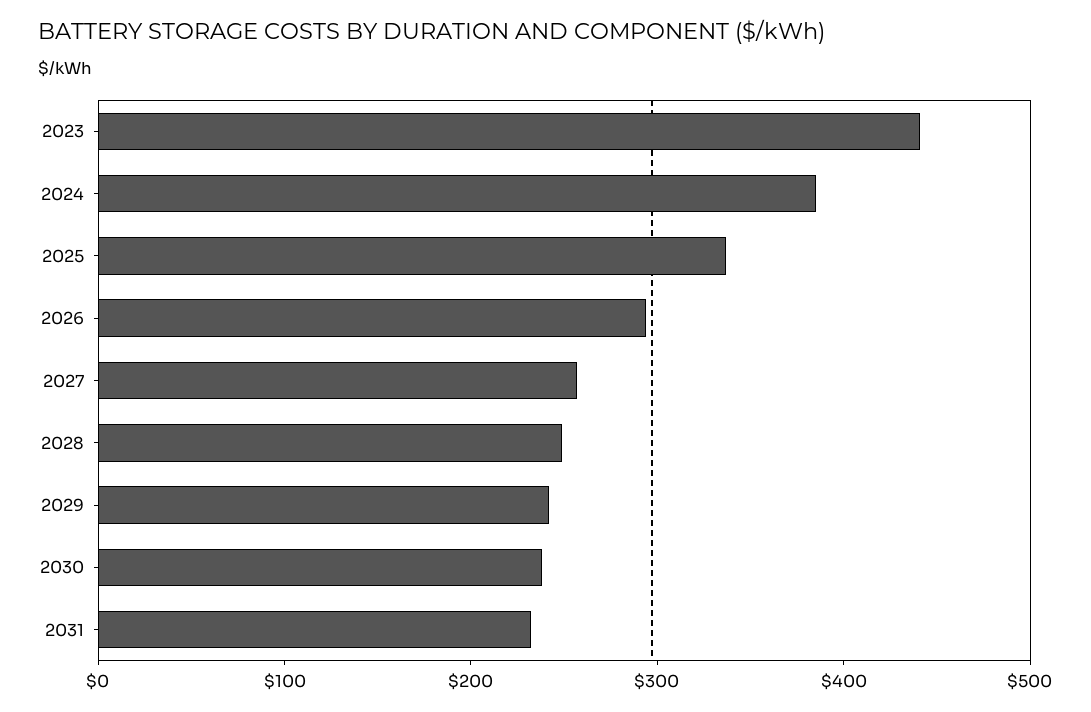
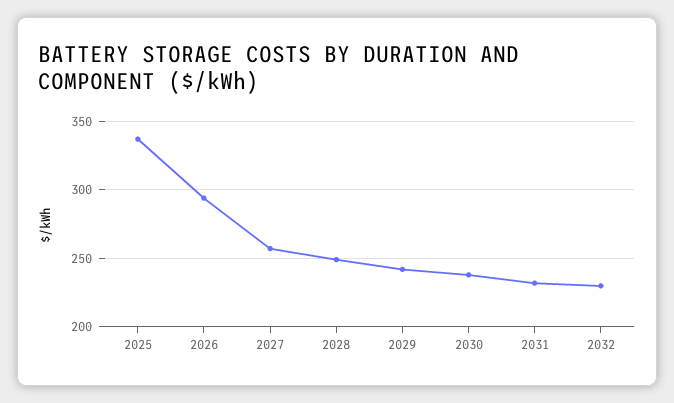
2023: 440 -> none
2024: 380 -> none
2032: none -> 230

